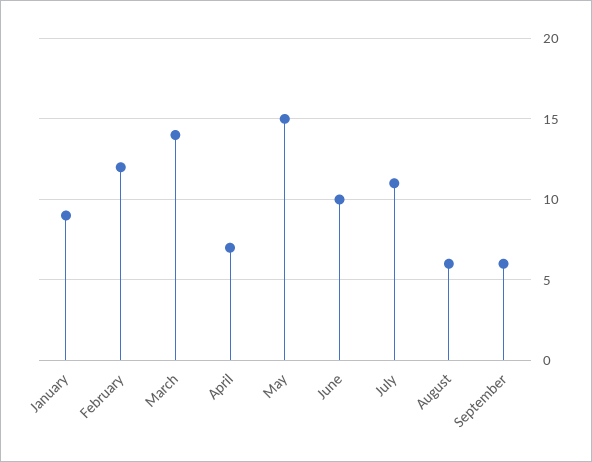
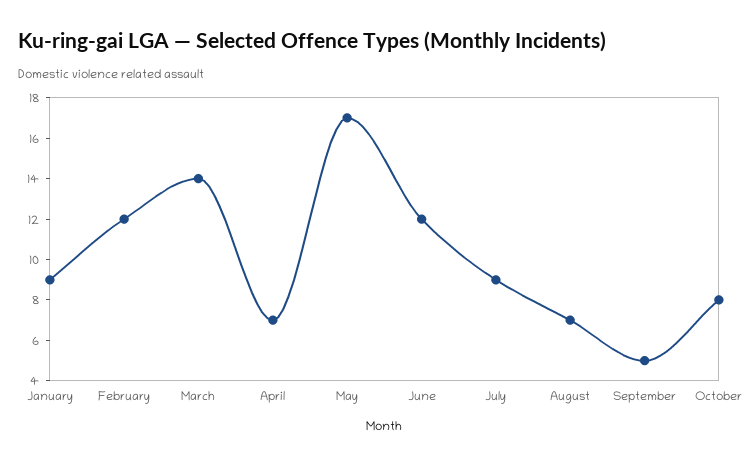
May: 15 -> 17
June: 10 -> 12
July: 11 -> 9
August: 6 -> 7
September: 6 -> 5
October: none -> 8

